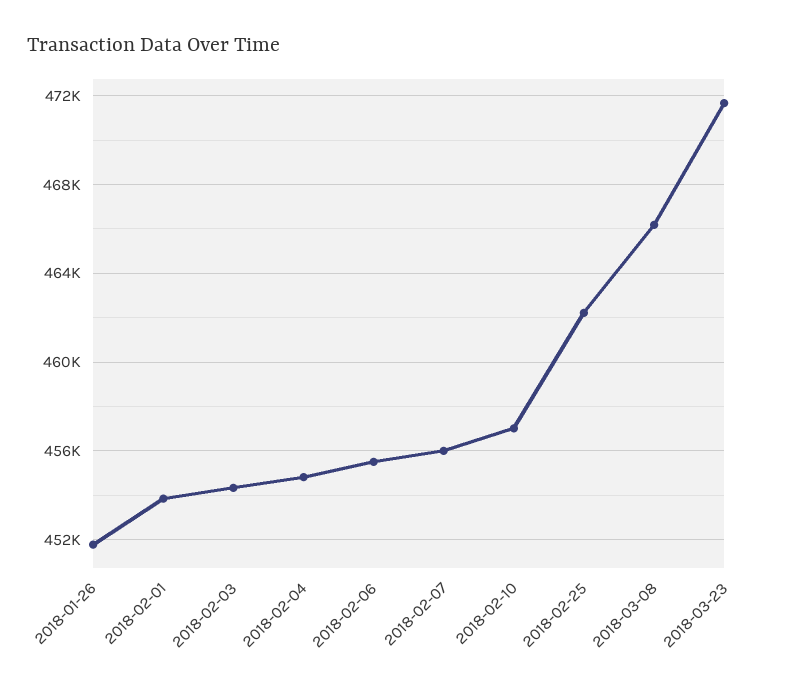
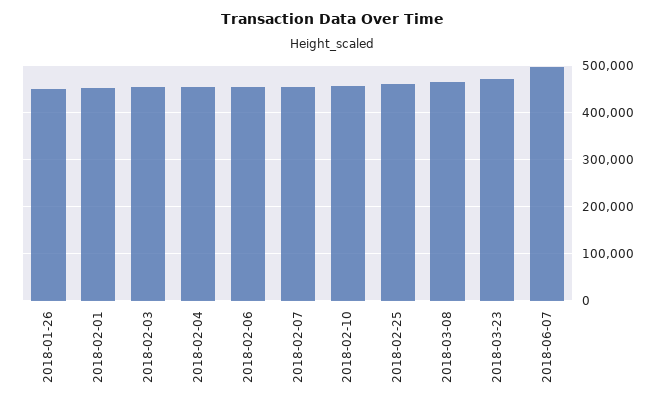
2018-06-07: none -> 500000

